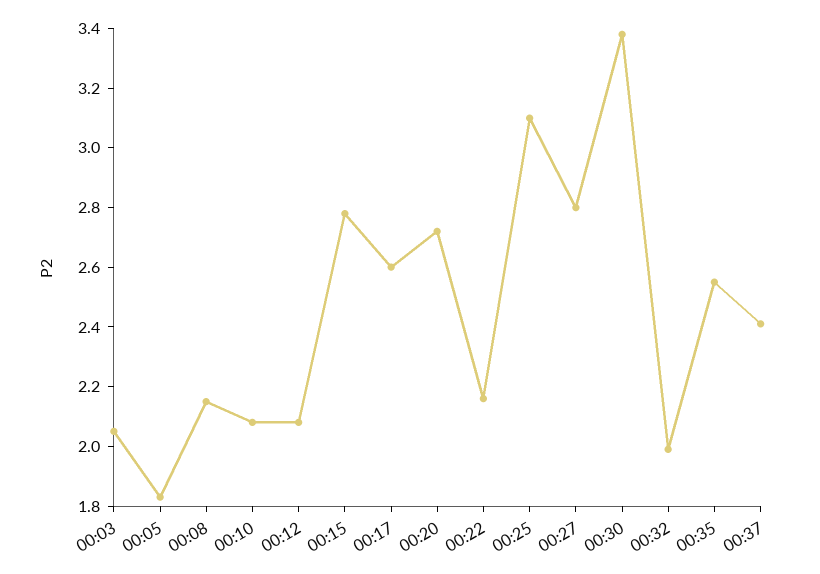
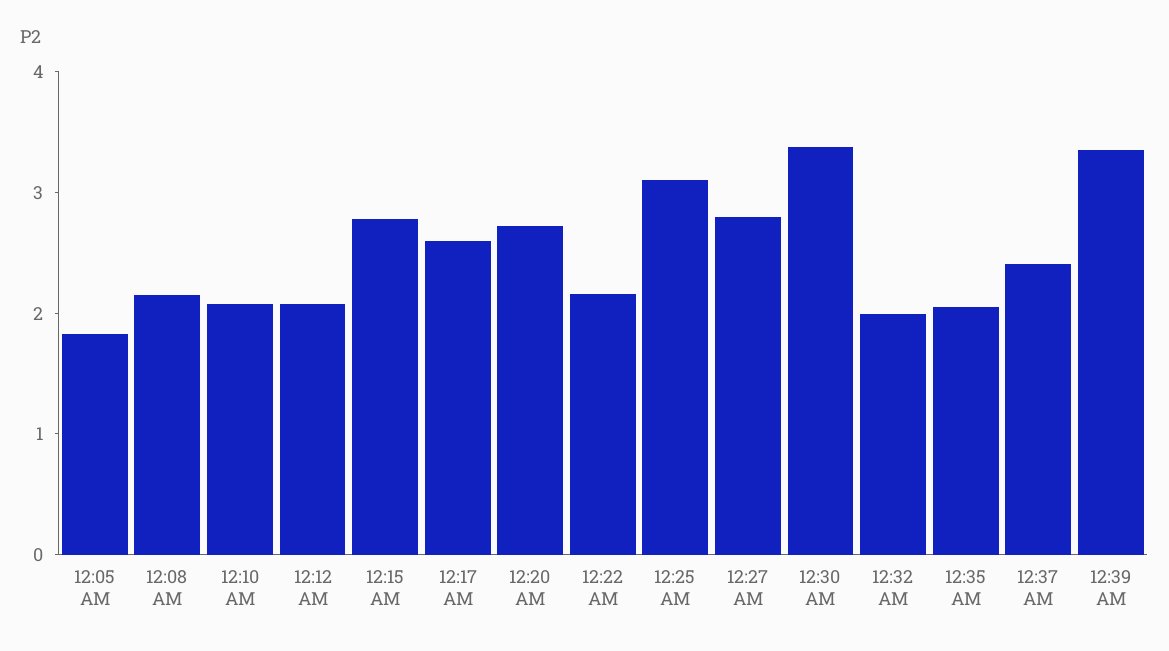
00:03: 2.05 -> none
00:35: 2.55 -> 2
12:39 AM: none -> 3.4

